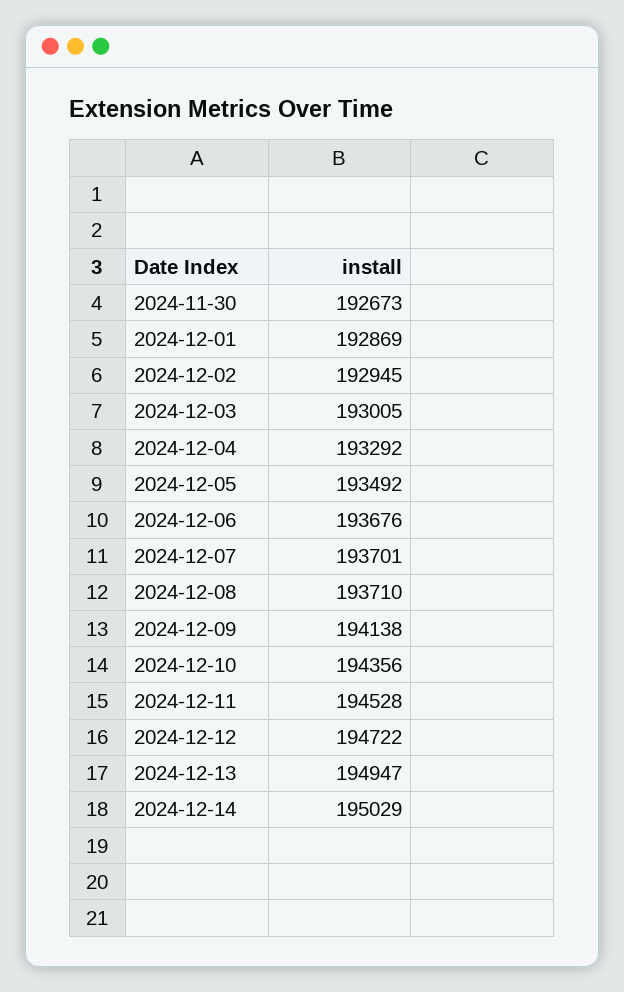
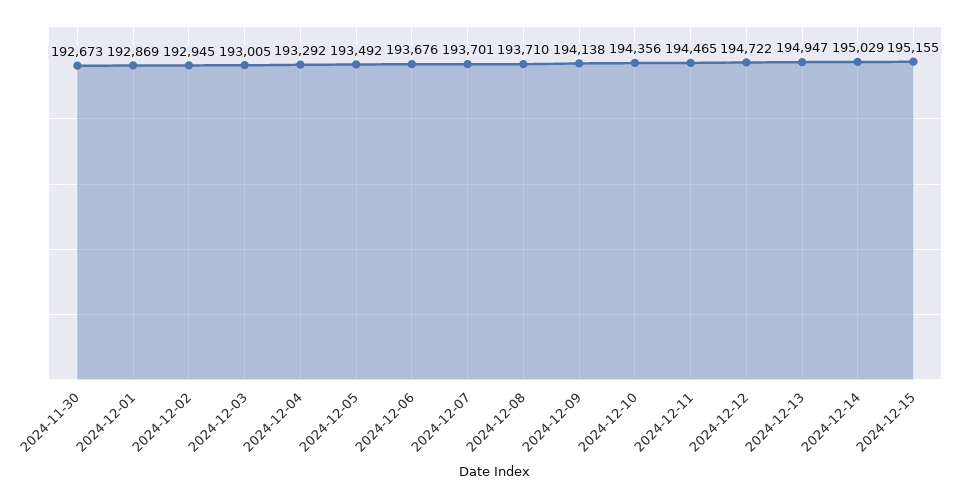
2024-12-11: 194528 -> 194465
2024-12-15: none -> 195155

